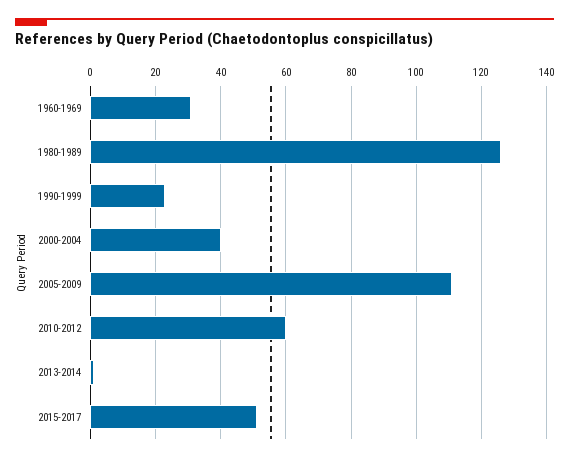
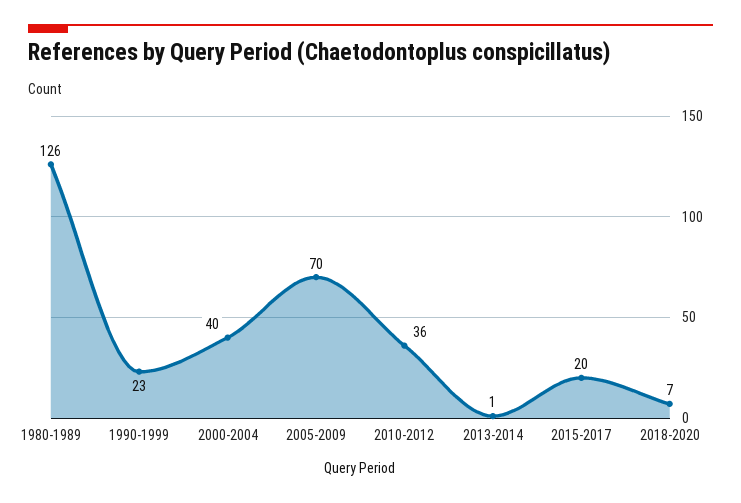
1960-1969: 30 -> none
2005-2009: 110 -> 70
2010-2012: 60 -> 36
2015-2017: 50 -> 20
2018-2020: none -> 7

